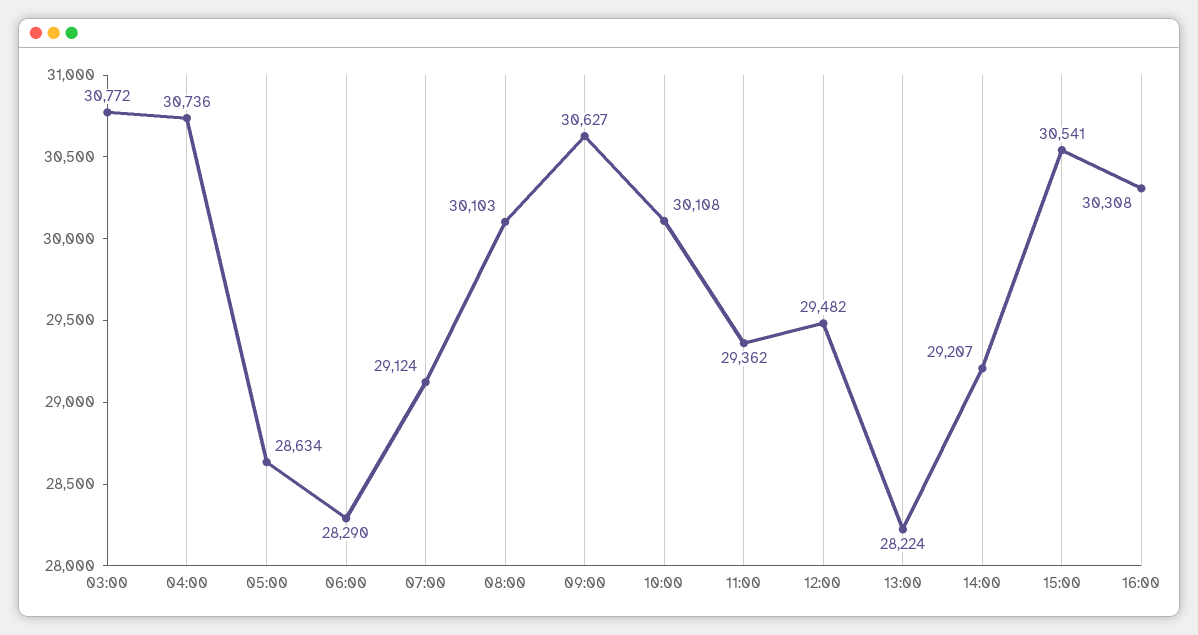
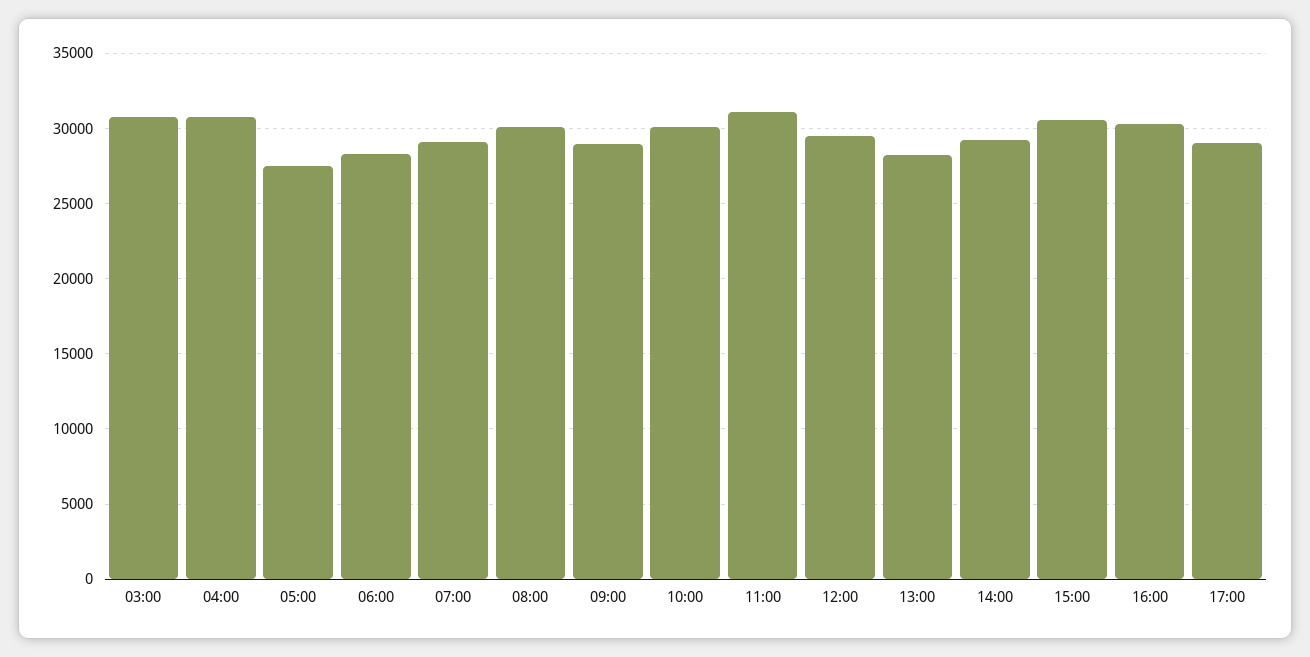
05:00: 28634 -> 27500
09:00: 30627 -> 29000
11:00: 29362 -> 31000
17:00: none -> 29000

